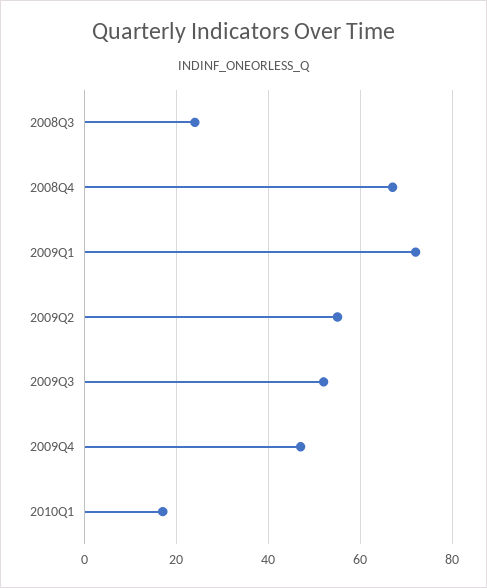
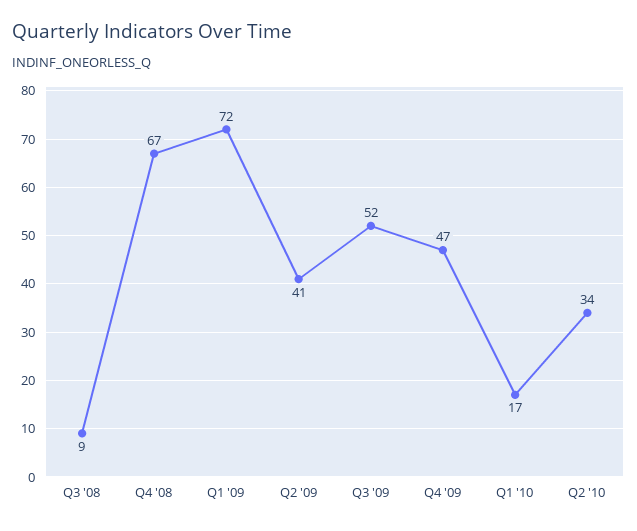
2008Q3: 25 -> 9
2009Q2: 55 -> 41
Q2 '10: none -> 34

